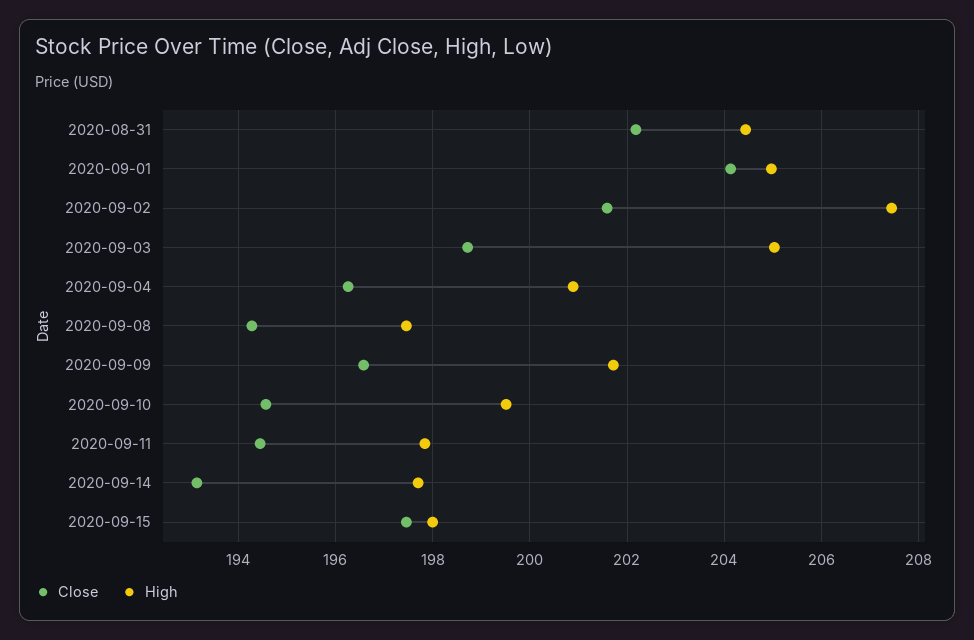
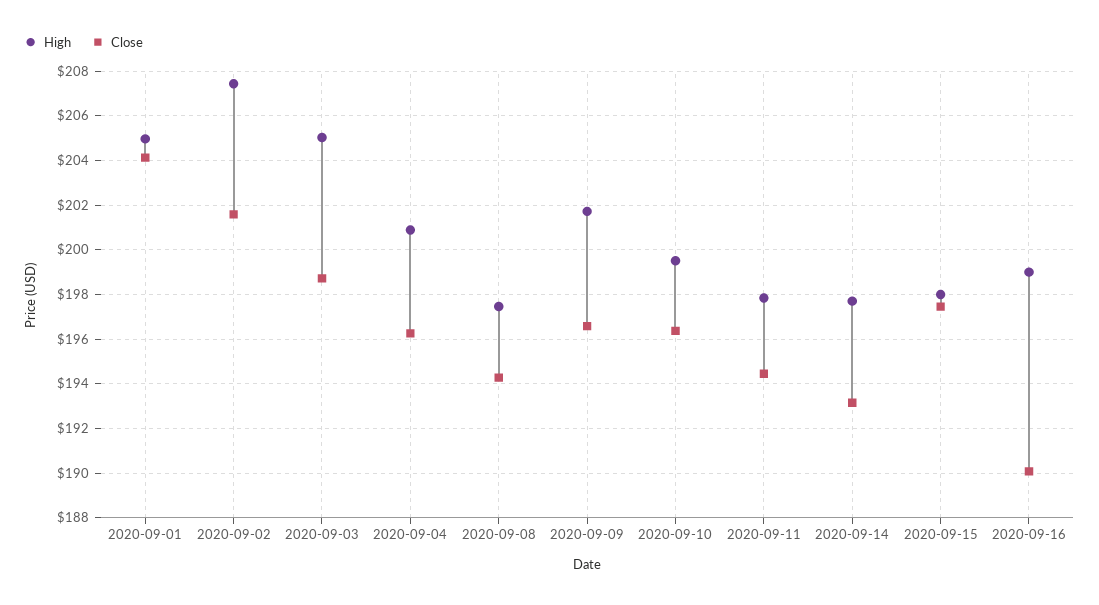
Close, 2020-08-31: 202.2 -> none
High, 2020-08-31: 204.4 -> none
Close, 2020-09-10: 194.6 -> 196.5
High, 2020-09-16: none -> 199
Close, 2020-09-16: none -> 190

